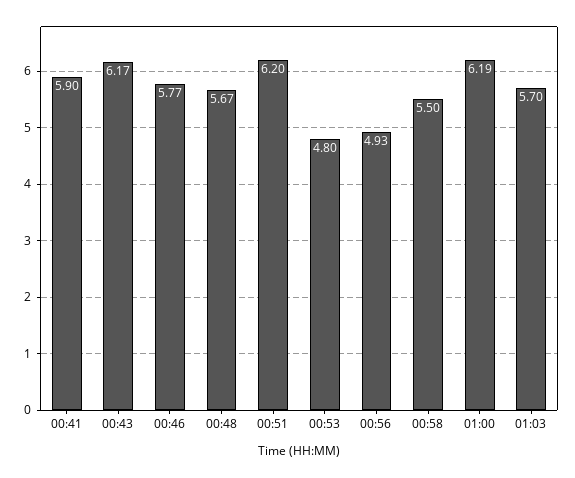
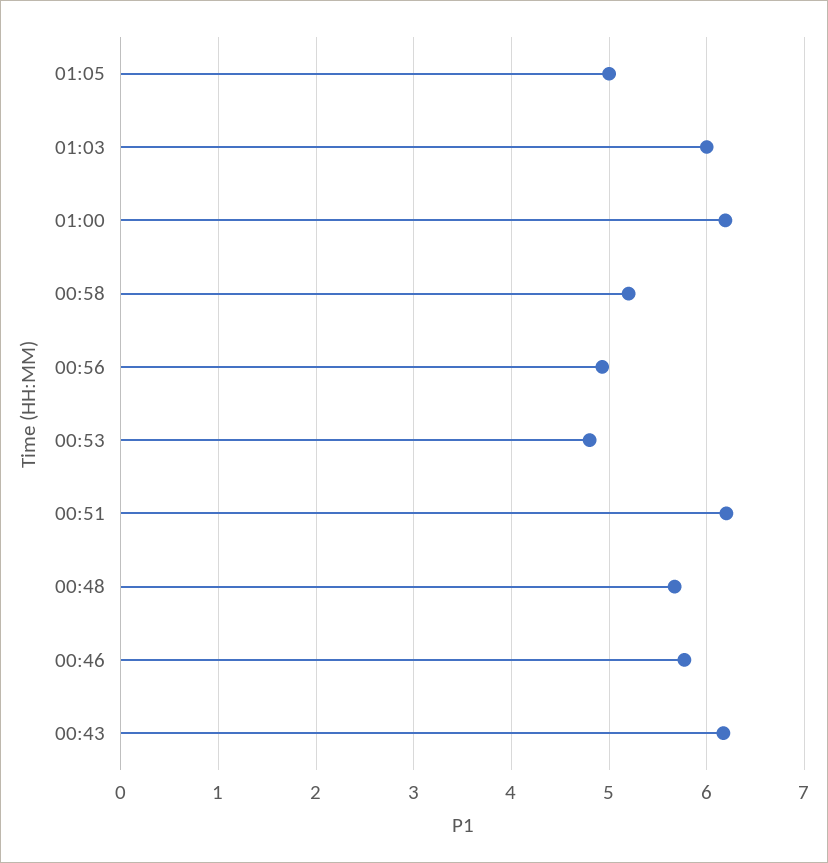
00:41: 5.9 -> none
00:58: 5.5 -> 5.2
01:03: 5.7 -> 6
01:05: none -> 5

